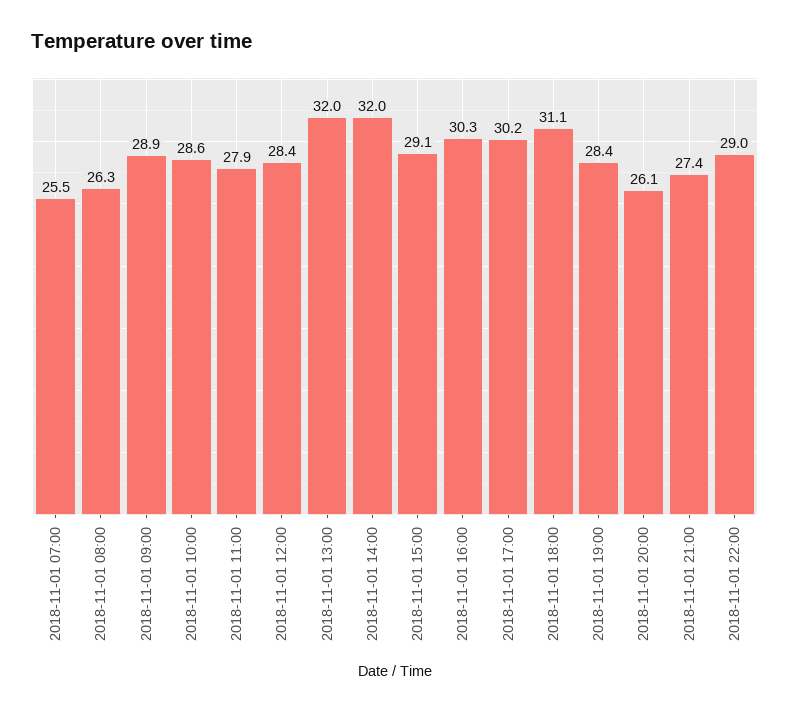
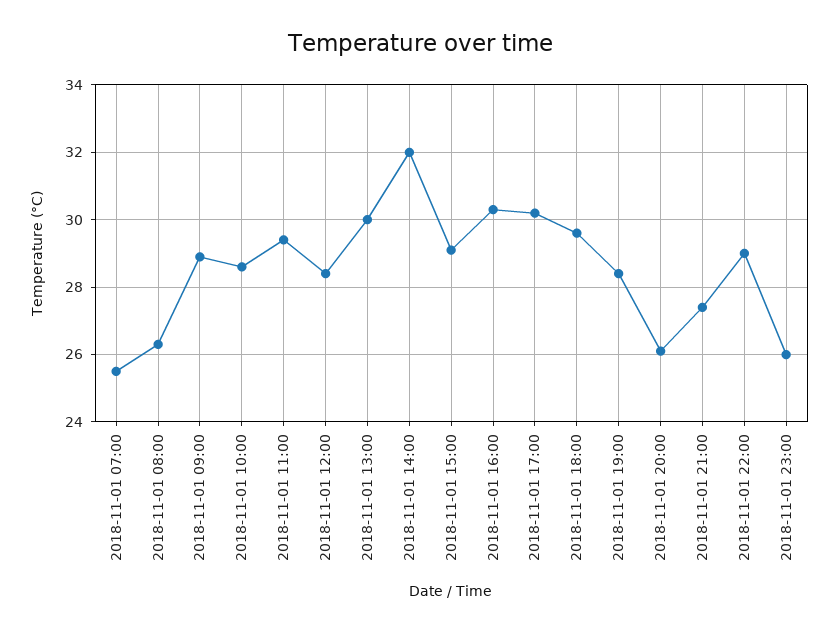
2018-11-01 11:00: 27.9 -> 29.5
2018-11-01 13:00: 32 -> 30
2018-11-01 18:00: 31.1 -> 29.5
2018-11-01 23:00: none -> 26

